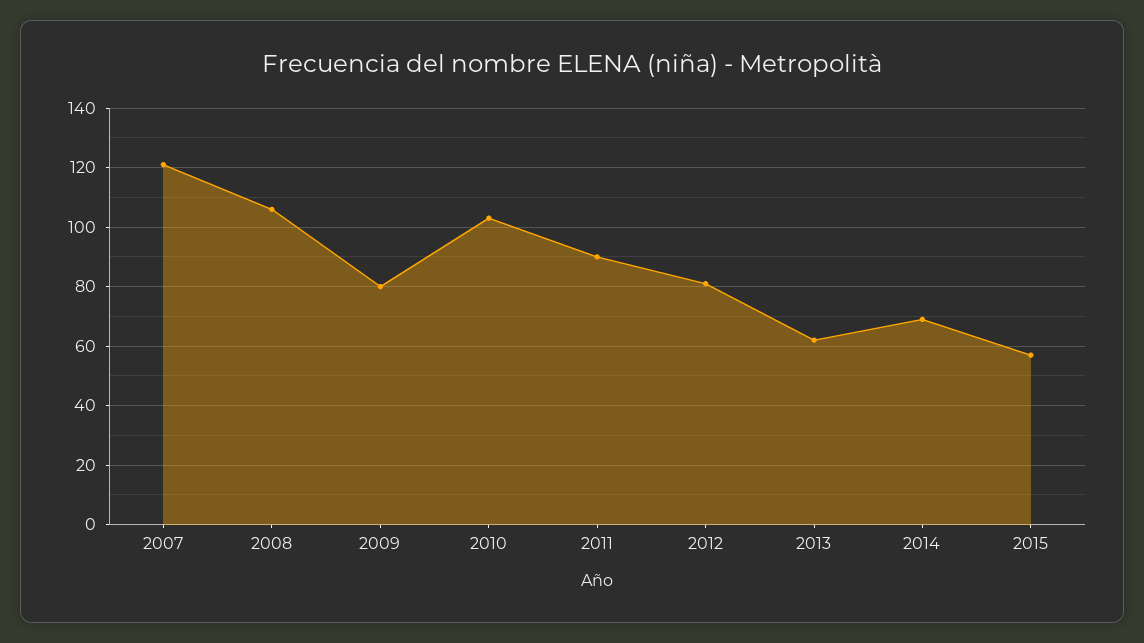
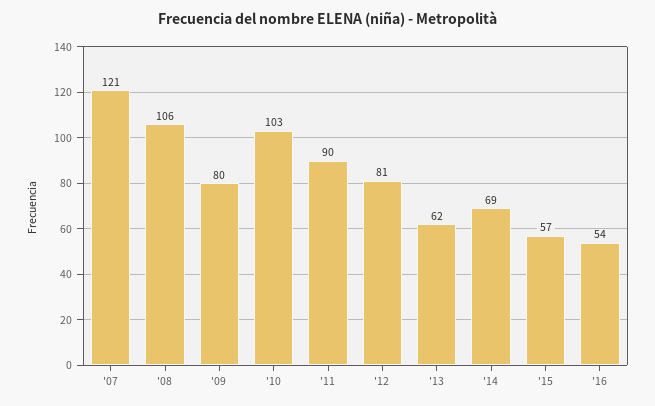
'16: none -> 54

